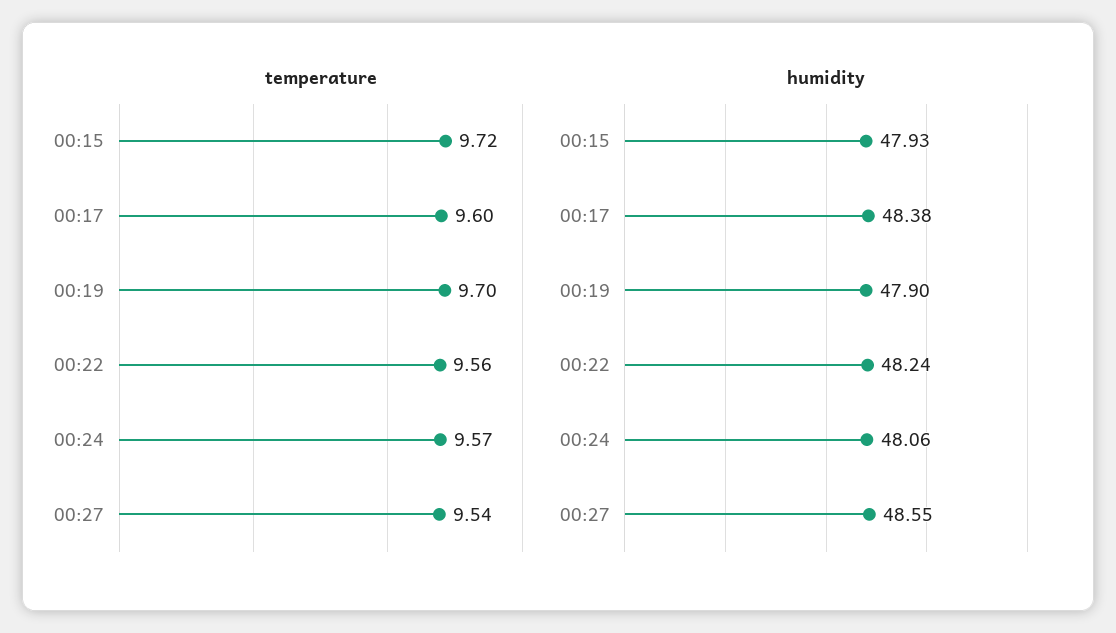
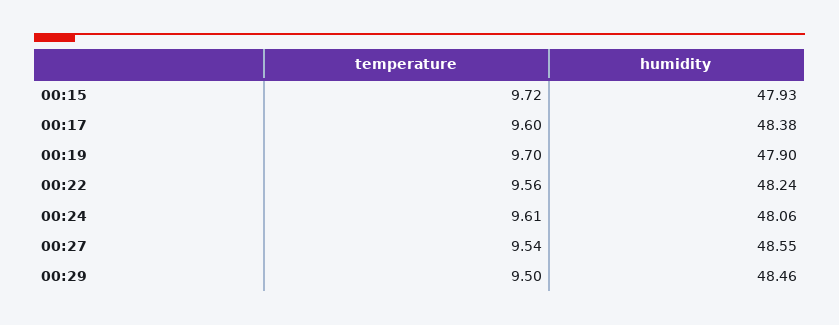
temperature, 00:24: 9.57 -> 9.61
temperature, 00:29: none -> 9.5
humidity, 00:29: none -> 48.46

